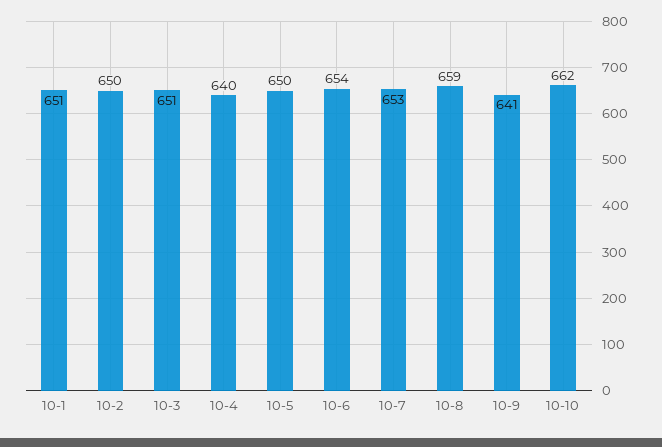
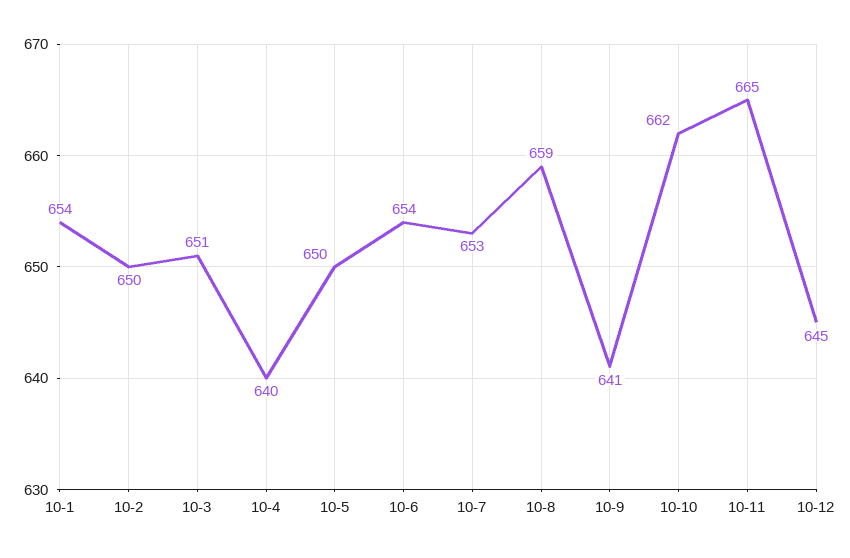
10-1: 651 -> 654
10-11: none -> 665
10-12: none -> 645

